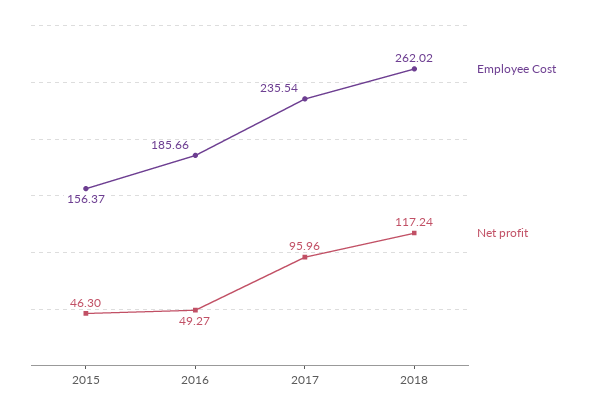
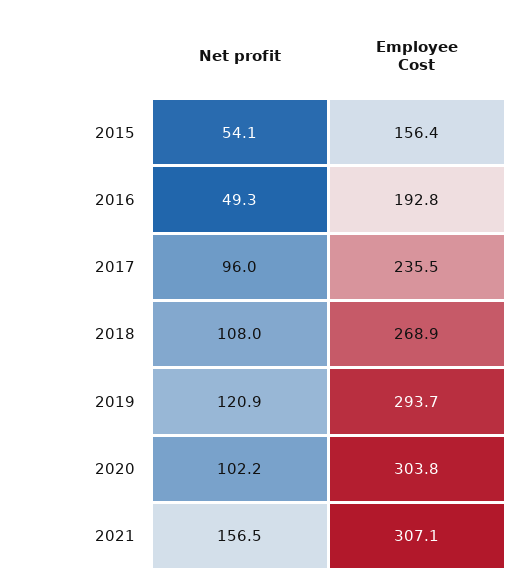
Net profit, 2015: 46.3 -> 54.1
Employee Cost, 2016: 185.66 -> 192.8
Employee Cost, 2018: 262.02 -> 268.9
Net profit, 2018: 117.24 -> 108
Net profit, 2019: none -> 120.9
Employee Cost, 2019: none -> 293.7
Net profit, 2020: none -> 102.2
Employee Cost, 2020: none -> 303.8
Net profit, 2021: none -> 156.5
Employee Cost, 2021: none -> 307.1

